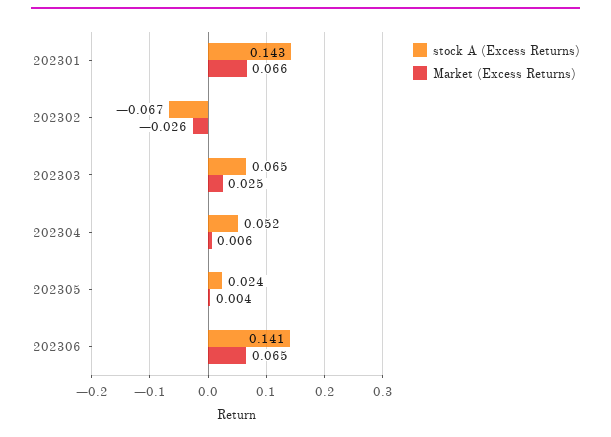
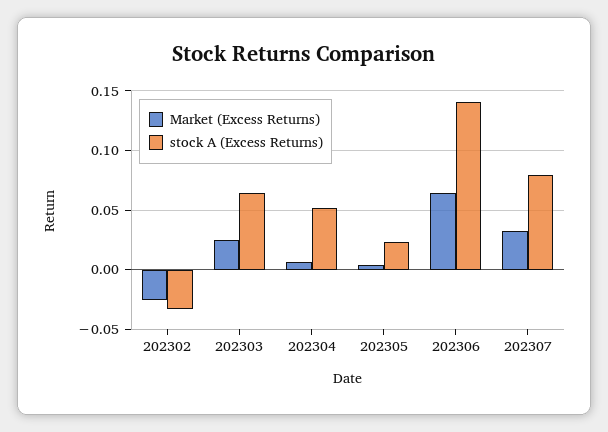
stock A (Excess Returns), 202301: 0.143 -> none
Market (Excess Returns), 202301: 0.066 -> none
stock A (Excess Returns), 202302: -0.067 -> -0.03
Market (Excess Returns), 202307: none -> 0.03
stock A (Excess Returns), 202307: none -> 0.08

